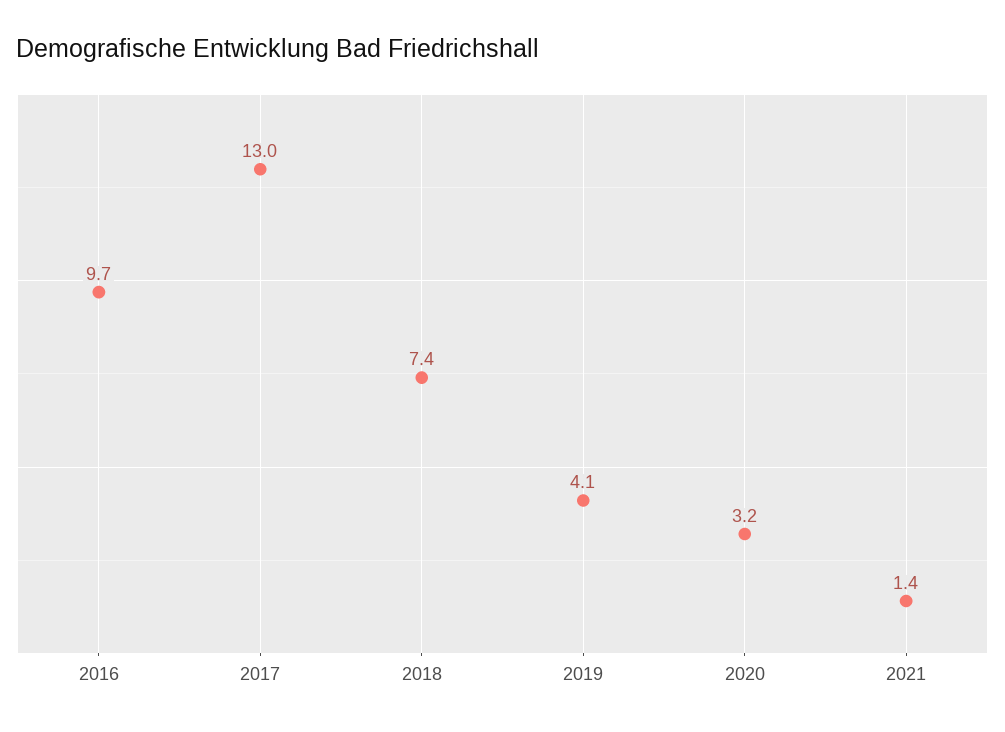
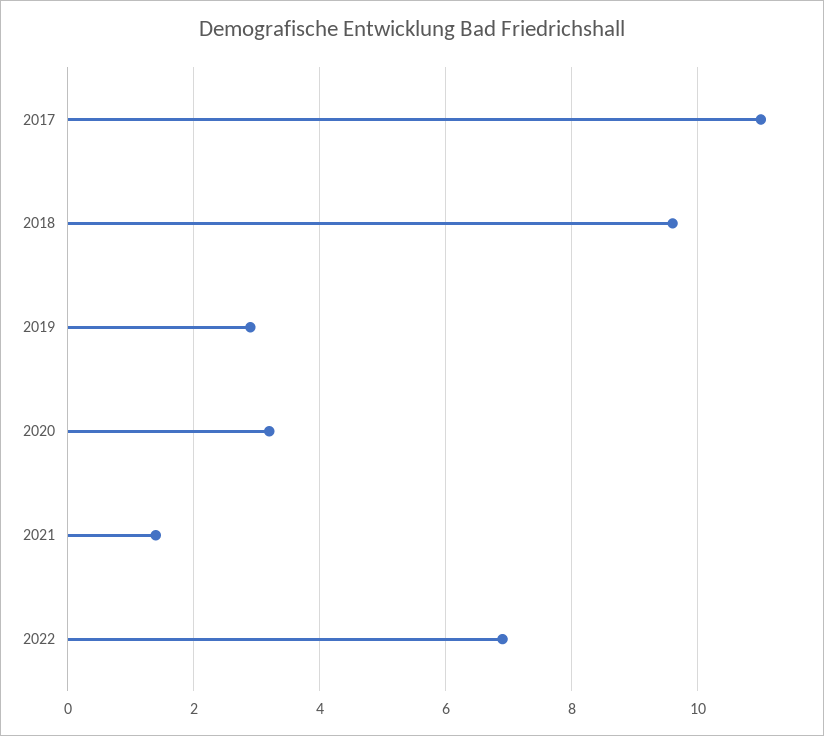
2016: 9.7 -> none
2017: 13 -> 11
2018: 7.4 -> 9.5
2019: 4.1 -> 3
2022: none -> 7

